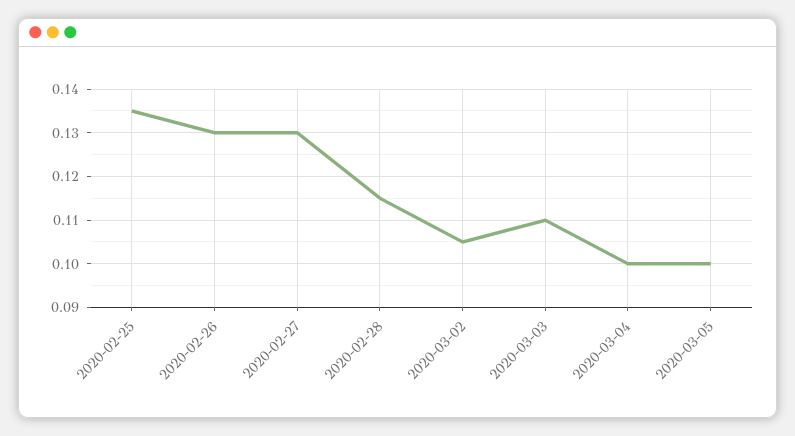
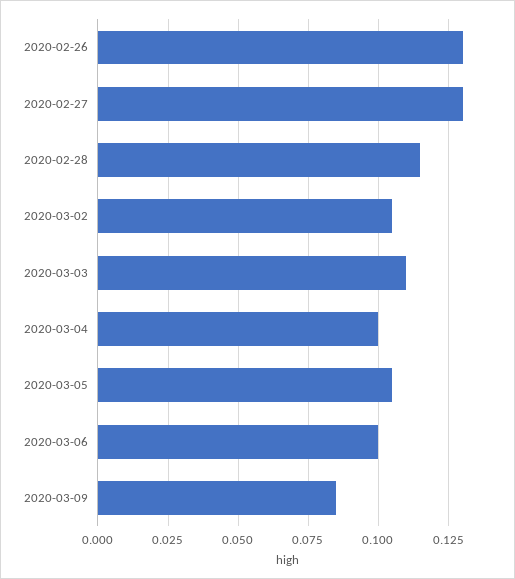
2020-02-25: 0.135 -> none
2020-03-05: 0.1 -> 0.105
2020-03-06: none -> 0.1
2020-03-09: none -> 0.085

